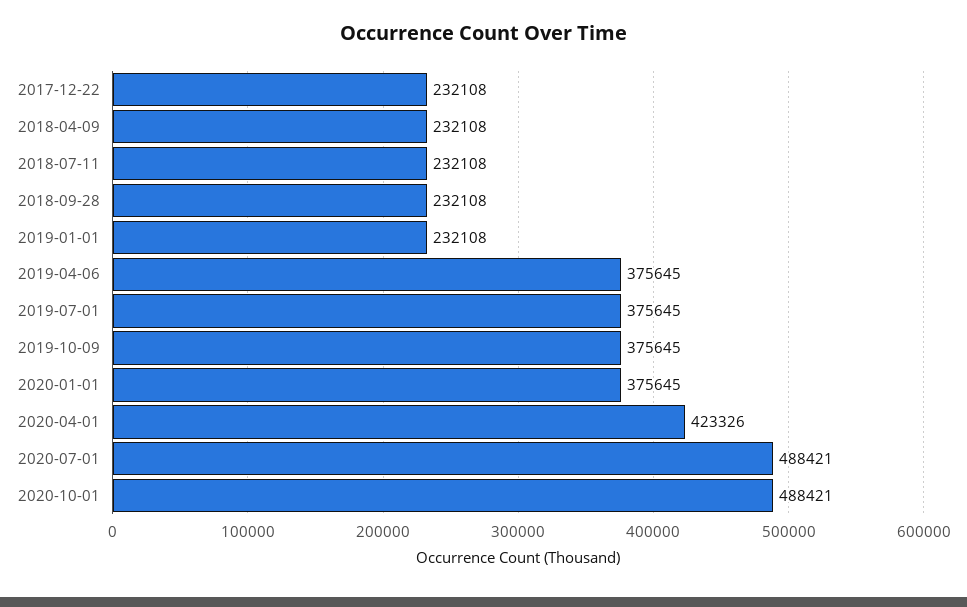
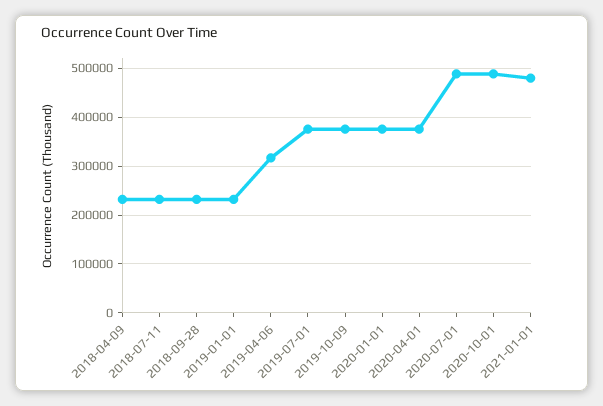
2017-12-22: 232108 -> none
2019-04-06: 375645 -> 320000
2020-04-01: 423326 -> 380000
2021-01-01: none -> 480000

